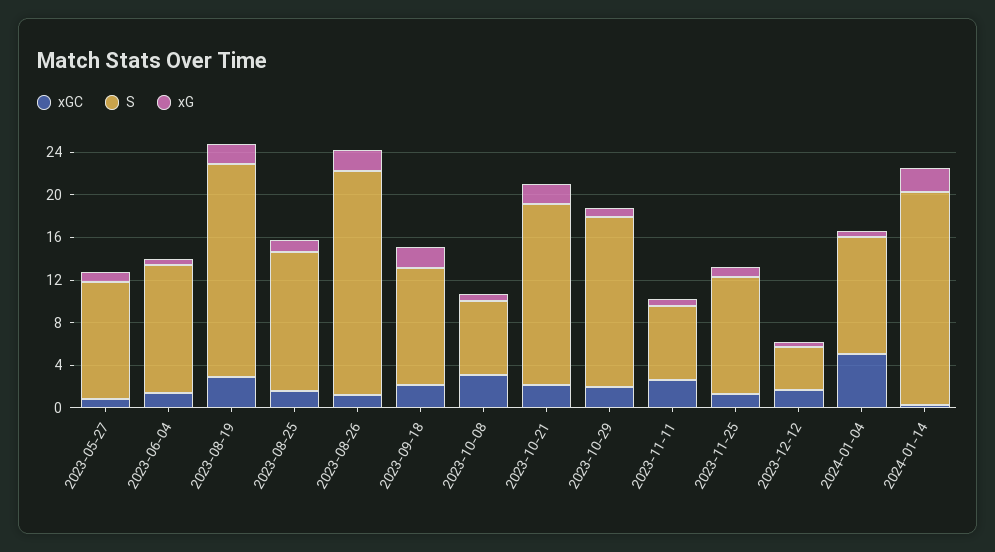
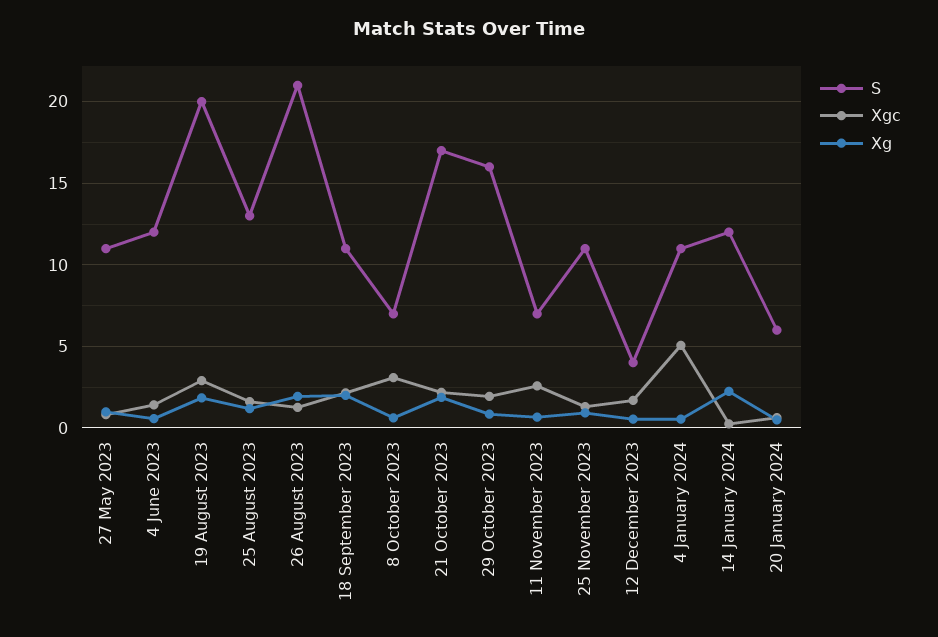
S, 2024-01-14: 20 -> 12
S, 20 January 2024: none -> 6
xGC, 20 January 2024: none -> 0.5
xG, 20 January 2024: none -> 0.5

